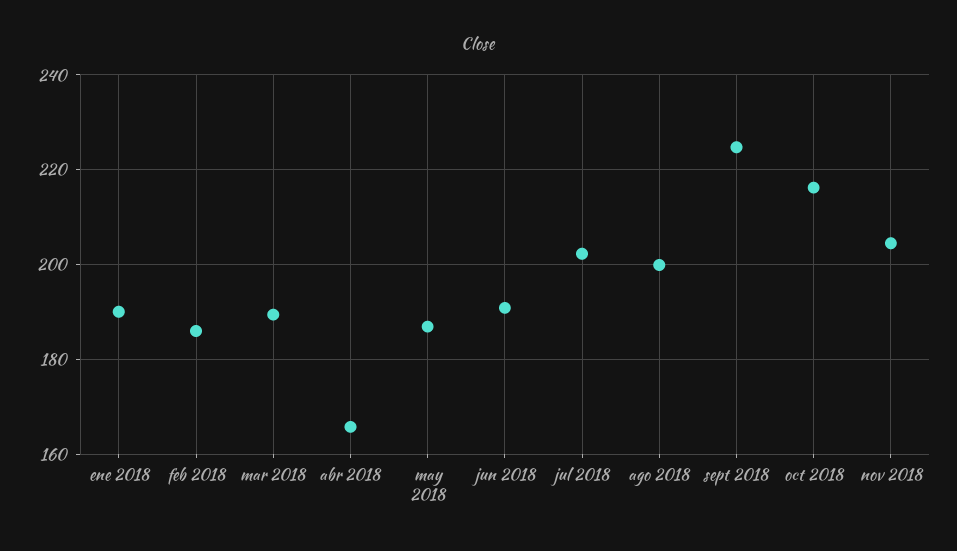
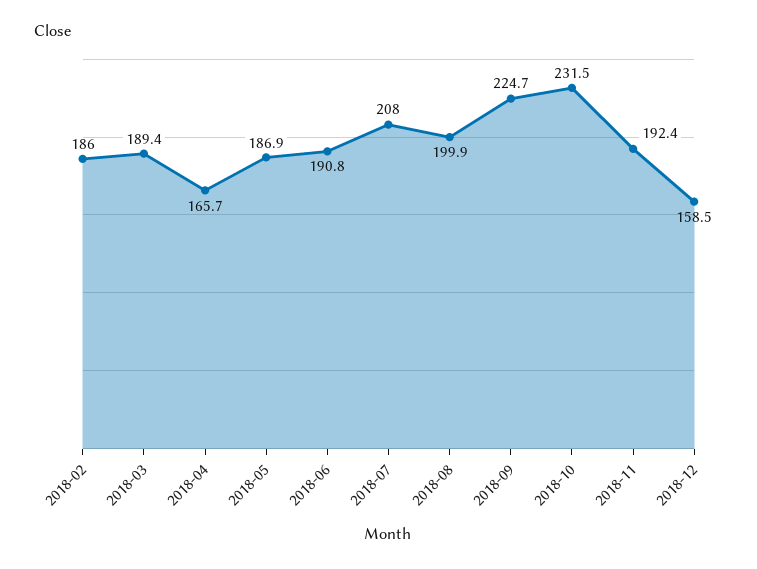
ene 2018: 190 -> none
jul 2018: 202 -> 208
oct 2018: 216 -> 231.5
nov 2018: 204 -> 192.4
2018-12: none -> 158.5

